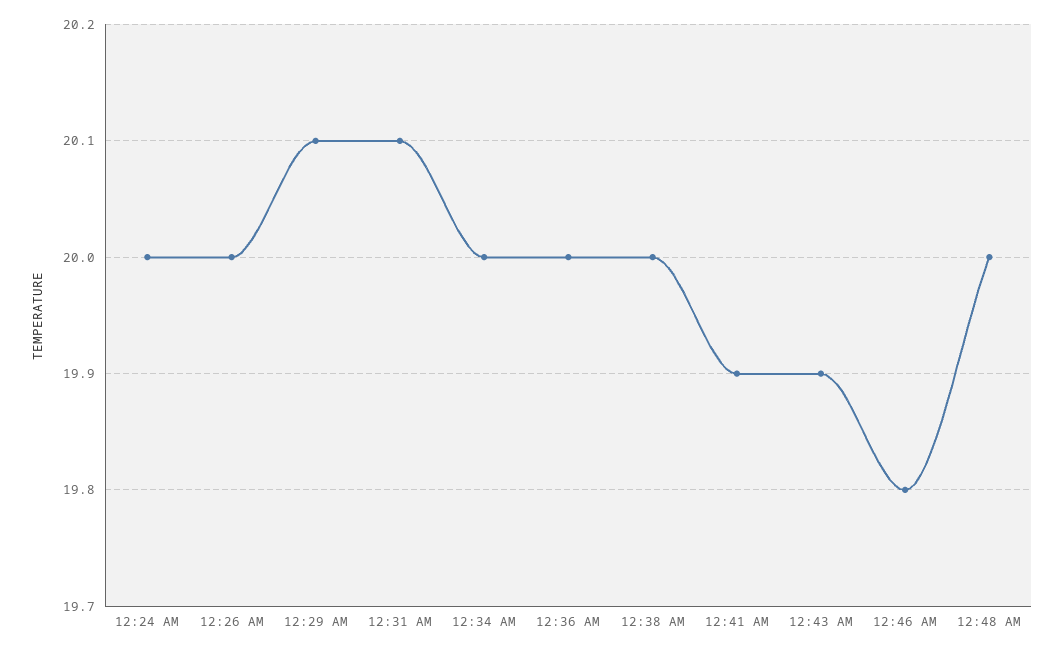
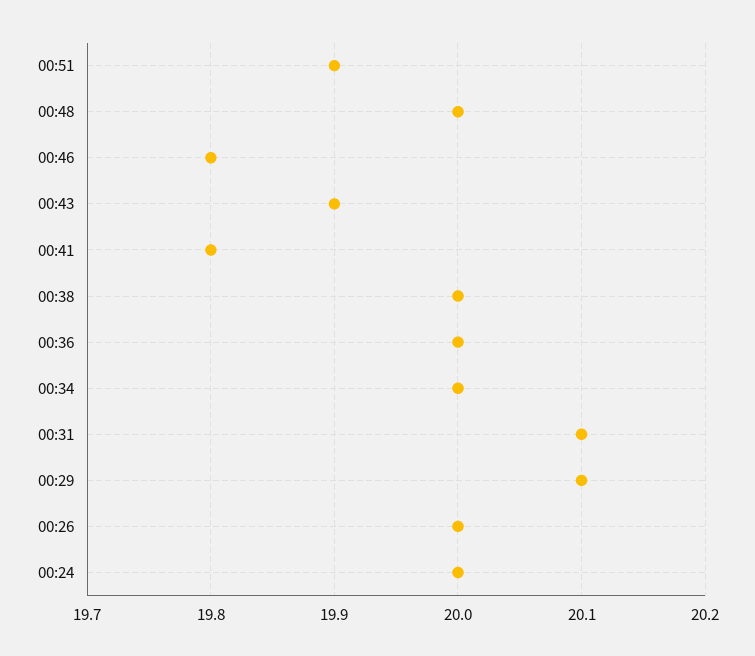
12:41 AM: 19.9 -> 19.8
00:51: none -> 19.9

